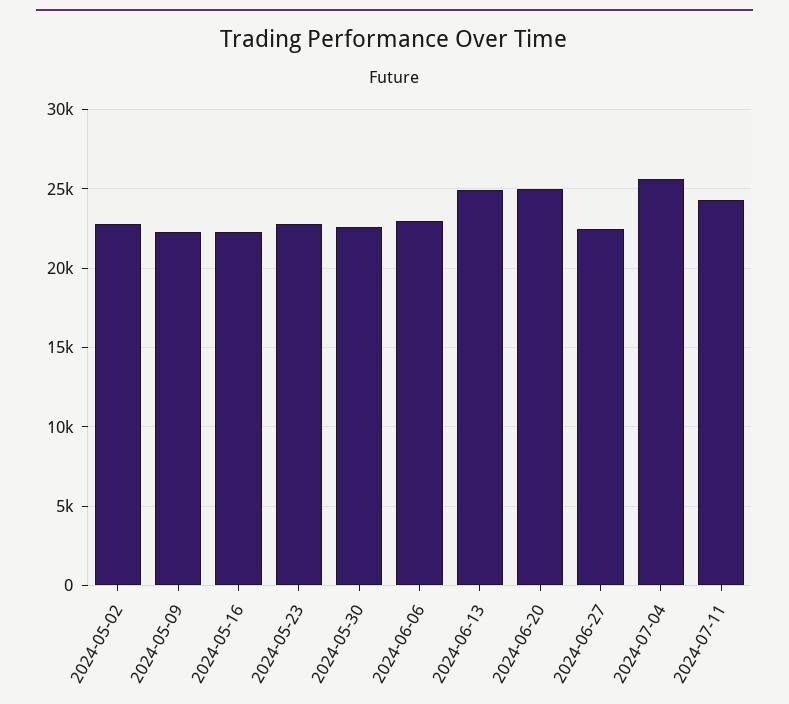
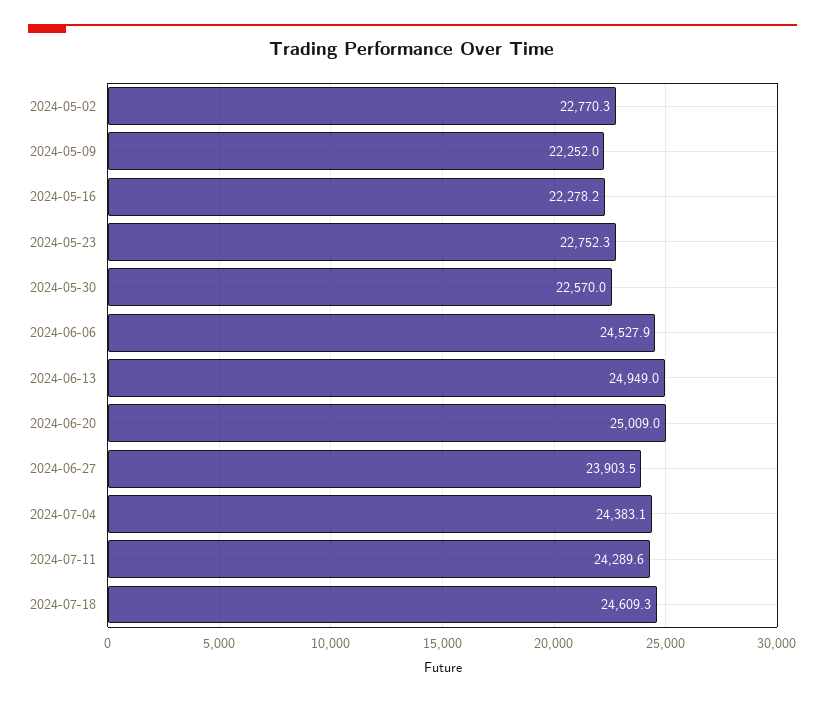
2024-06-06: 23000 -> 24527.9
2024-06-27: 22500 -> 23903.5
2024-07-04: 25500 -> 24383.1
2024-07-18: none -> 24609.3

